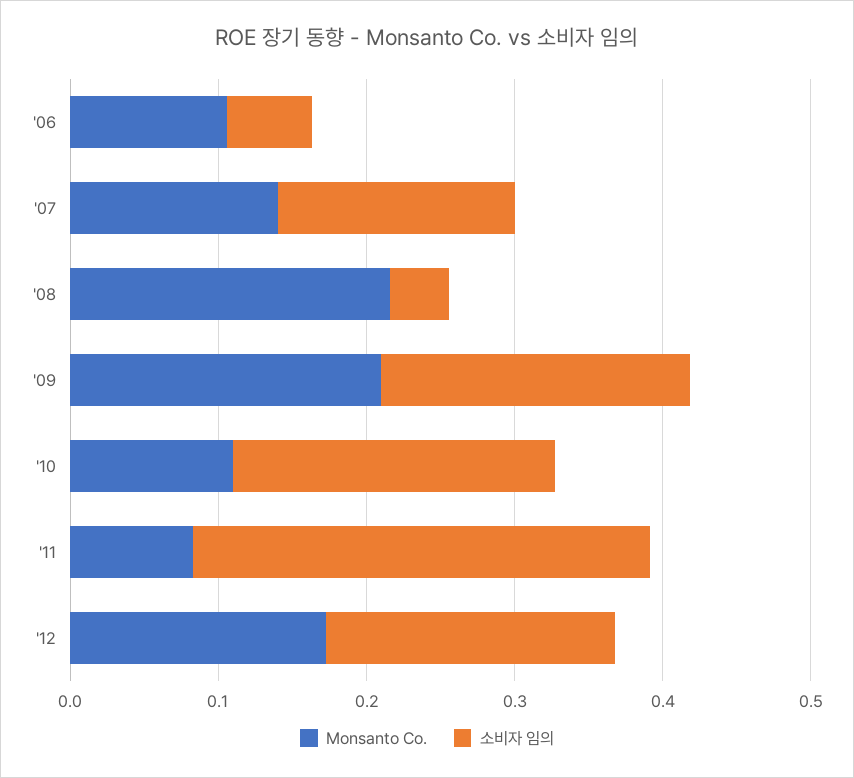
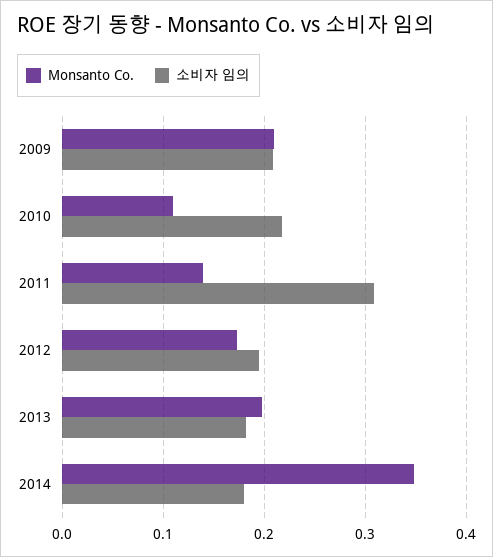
Monsanto Co., '06: 0.1 -> none
소비자 임의, '06: 0.06 -> none
Monsanto Co., '07: 0.14 -> none
소비자 임의, '07: 0.16 -> none
Monsanto Co., '08: 0.22 -> none
소비자 임의, '08: 0.04 -> none
Monsanto Co., '11: 0.08 -> 0.14
Monsanto Co., 2013: none -> 0.2
소비자 임의, 2013: none -> 0.18
Monsanto Co., 2014: none -> 0.35
소비자 임의, 2014: none -> 0.18

